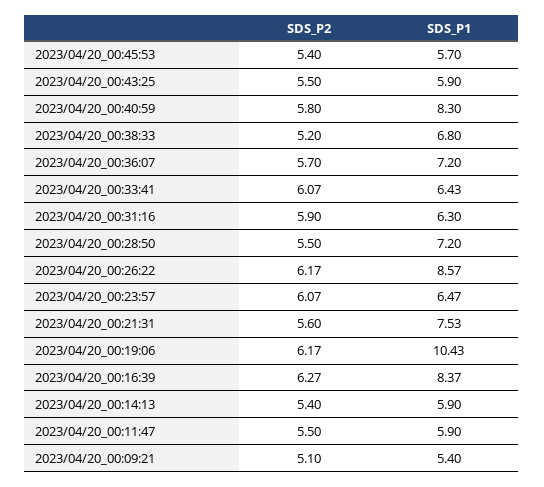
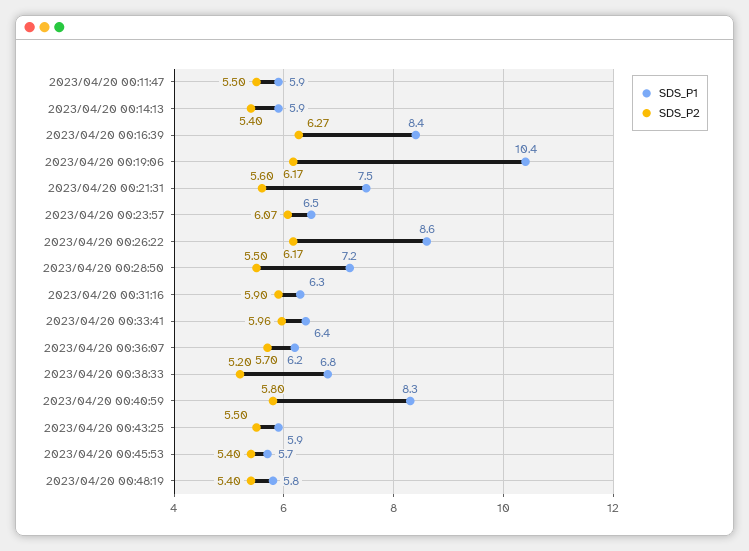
SDS_P1, 2023/04/20_00:36:07: 7.2 -> 6.2
SDS_P2, 2023/04/20_00:33:41: 6.07 -> 5.96
SDS_P2, 2023/04/20_00:09:21: 5.1 -> none
SDS_P1, 2023/04/20_00:09:21: 5.4 -> none
SDS_P1, 2023/04/20 00:48:19: none -> 5.8
SDS_P2, 2023/04/20 00:48:19: none -> 5.4

